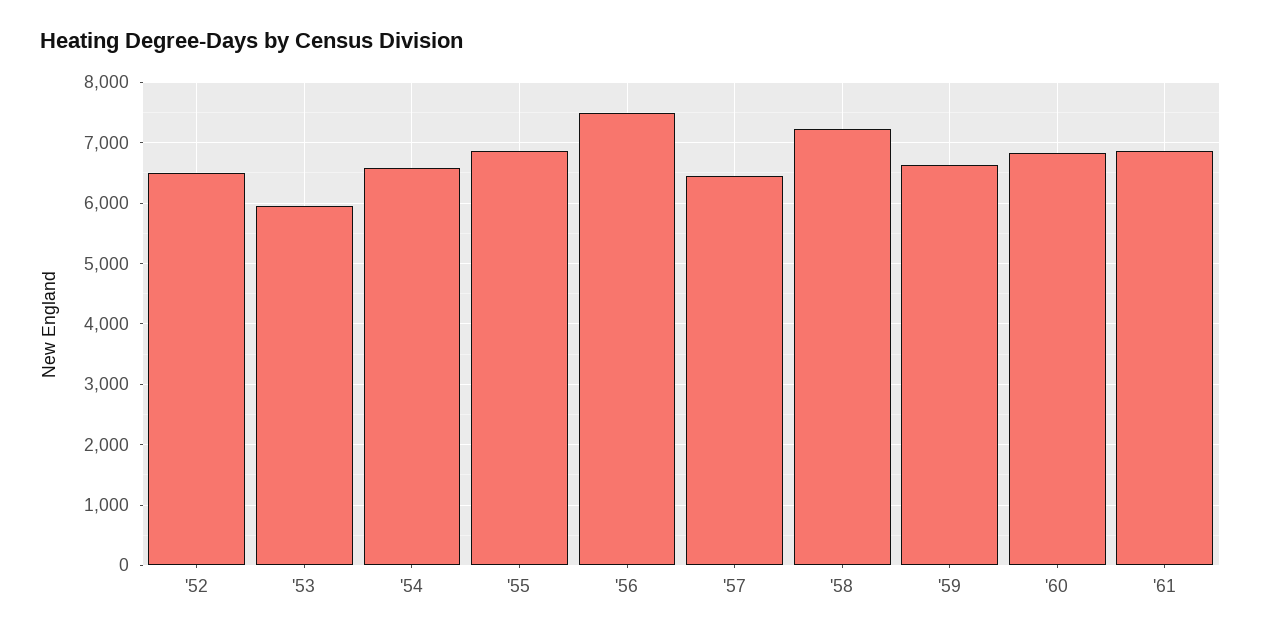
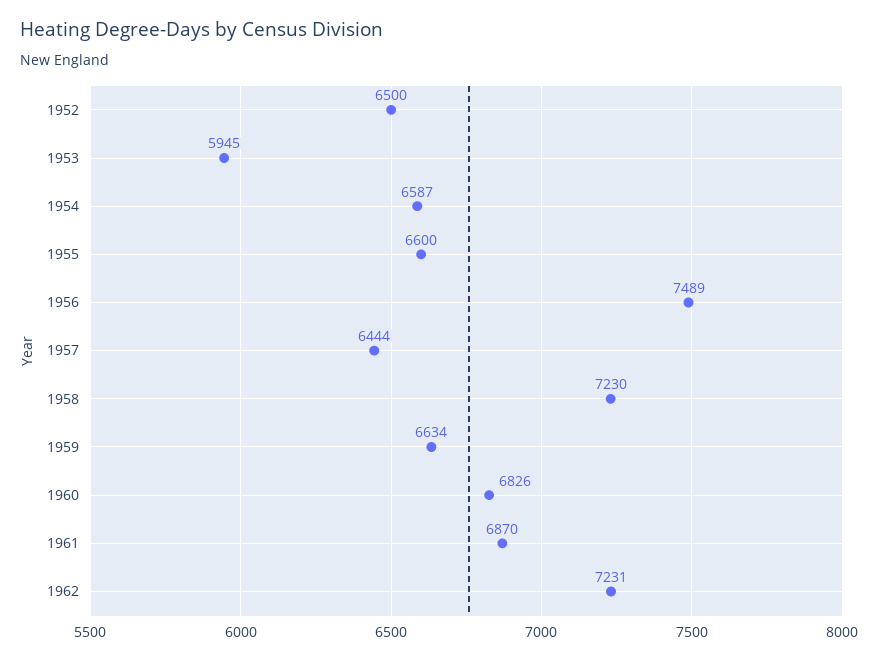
'55: 6900 -> 6600
1962: none -> 7231

